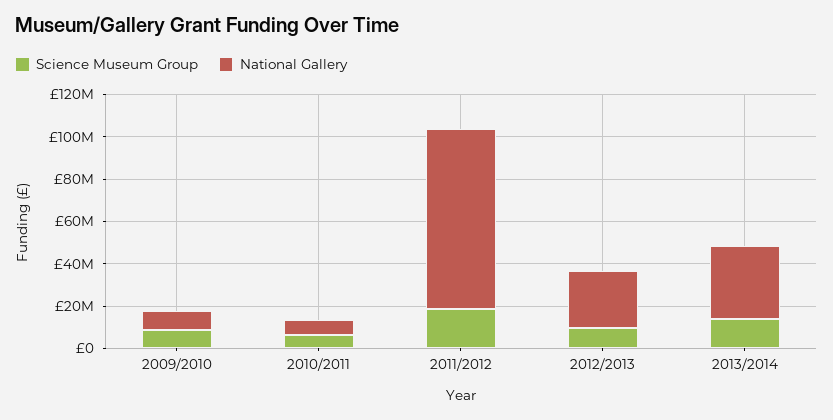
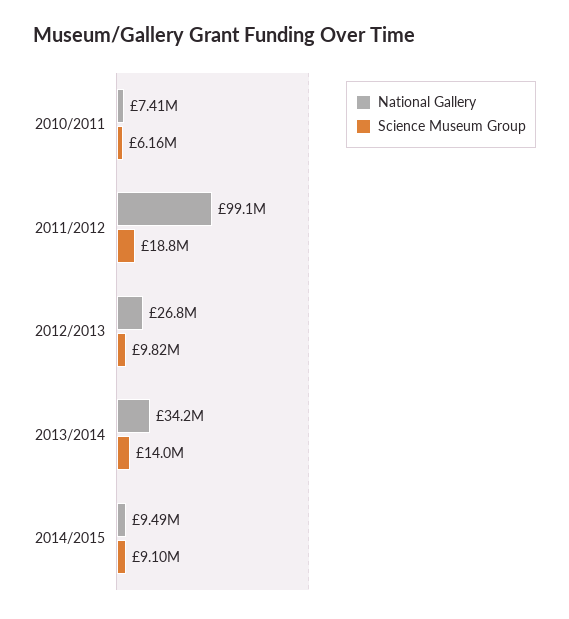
Science Museum Group, 2009/2010: 10000000 -> none
National Gallery, 2009/2010: 10000000 -> none
National Gallery, 2011/2012: 85000000 -> 99100000
National Gallery, 2014/2015: none -> 9490000
Science Museum Group, 2014/2015: none -> 9100000

